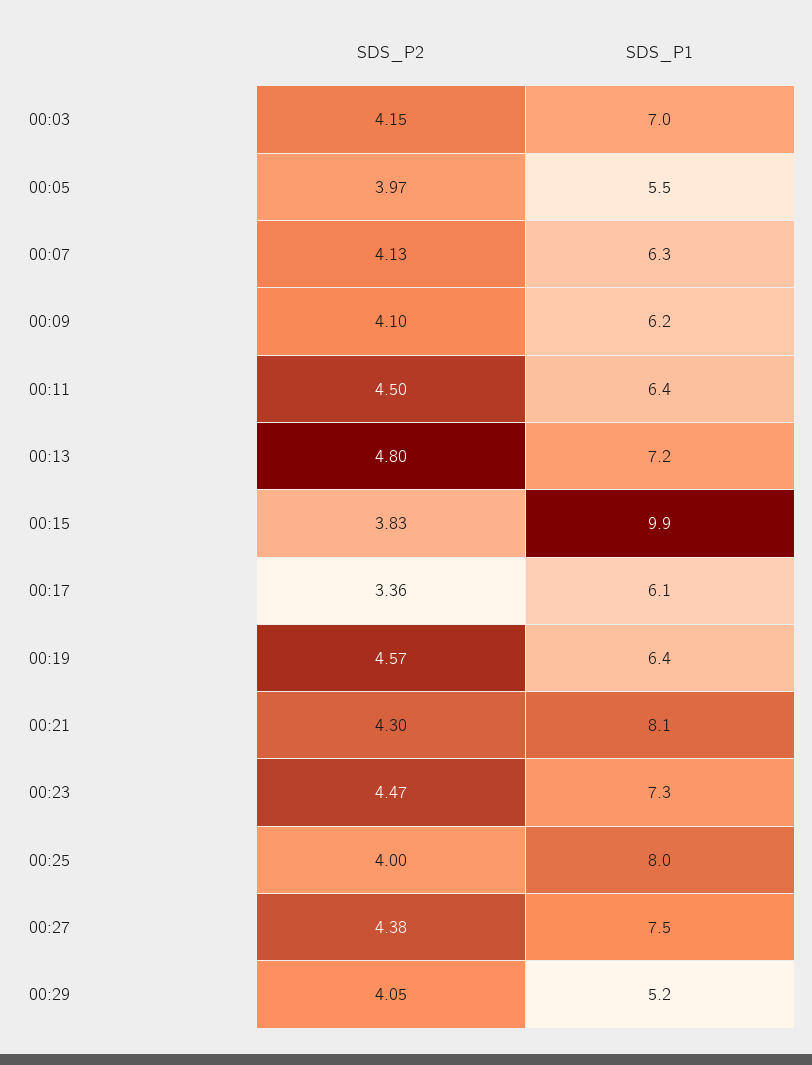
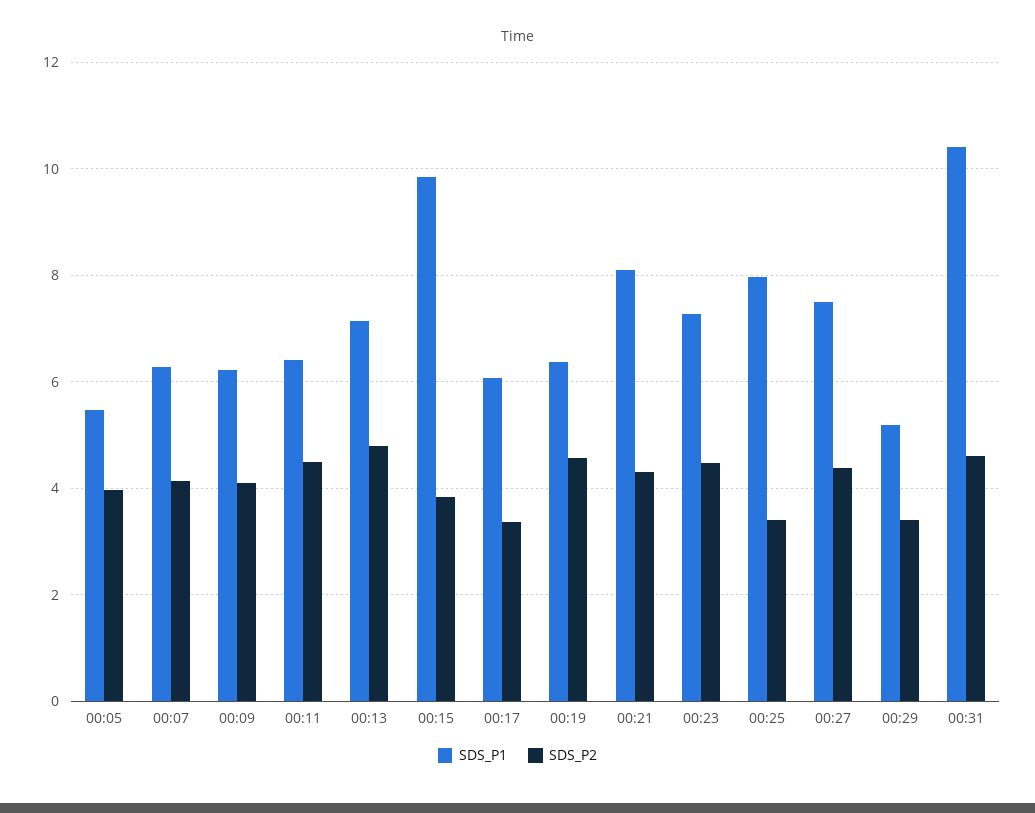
SDS_P2, 00:03: 4.15 -> none
SDS_P1, 00:03: 7 -> none
SDS_P2, 00:25: 4 -> 3.4
SDS_P2, 00:29: 4.05 -> 3.4
SDS_P1, 00:31: none -> 10.4
SDS_P2, 00:31: none -> 4.6

